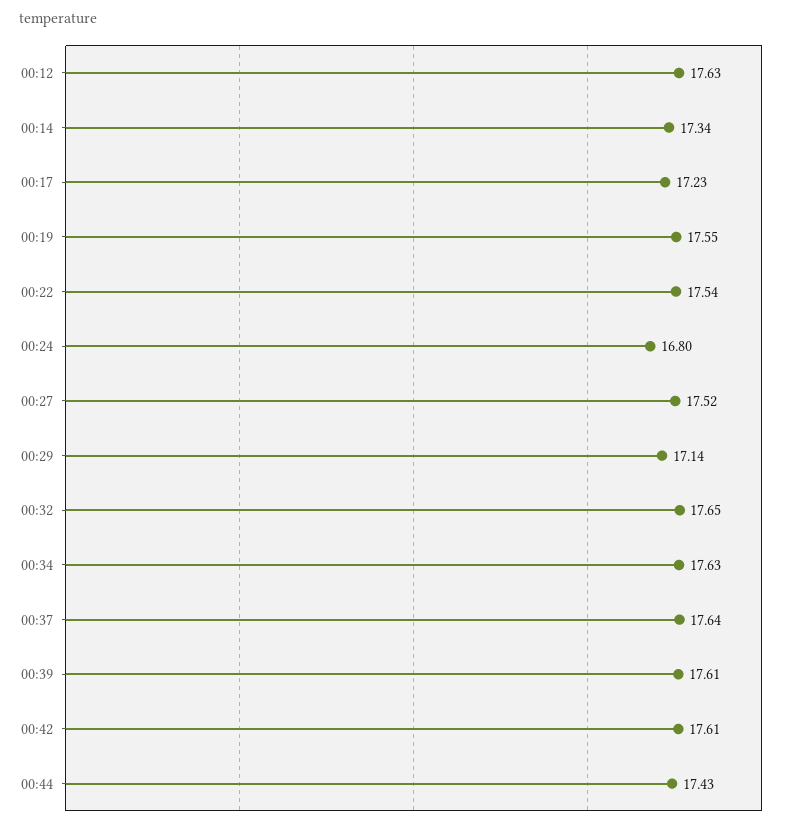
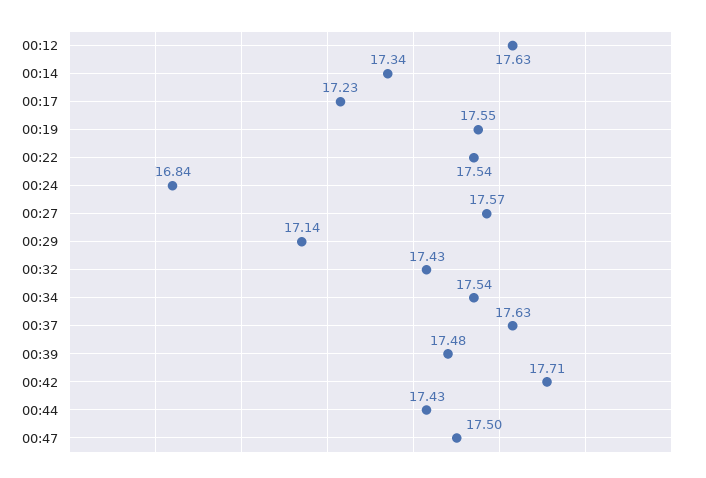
00:24: 16.8 -> 16.84
00:27: 17.52 -> 17.57
00:32: 17.65 -> 17.43
00:34: 17.63 -> 17.54
00:37: 17.64 -> 17.63
00:39: 17.61 -> 17.48
00:42: 17.61 -> 17.71
00:47: none -> 17.5

